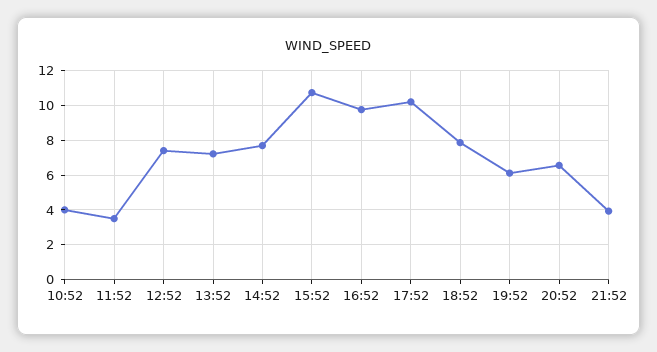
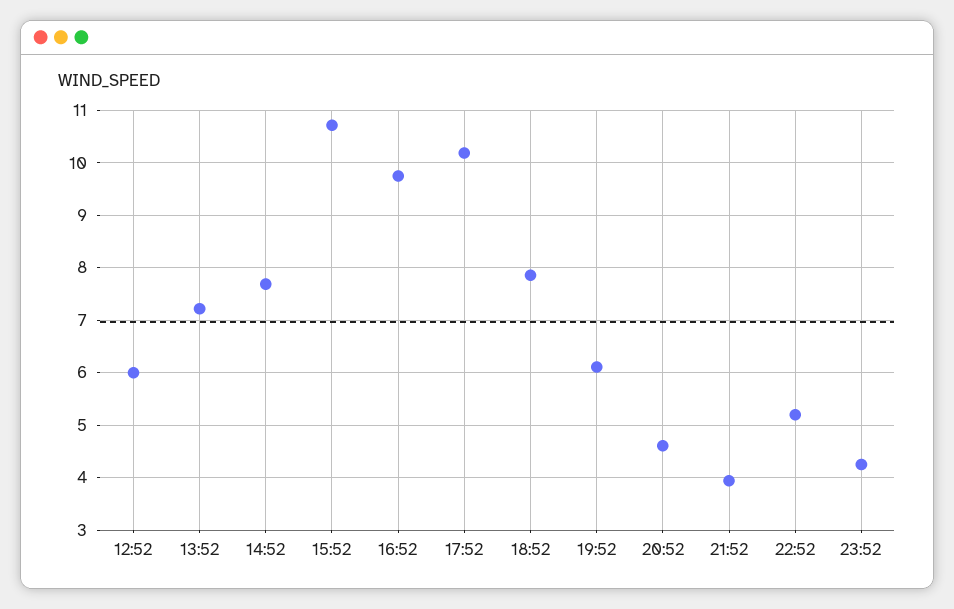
10:52: 4 -> none
11:52: 3.5 -> none
12:52: 7.5 -> 6
20:52: 6.5 -> 4.6
22:52: none -> 5.2
23:52: none -> 4.2

